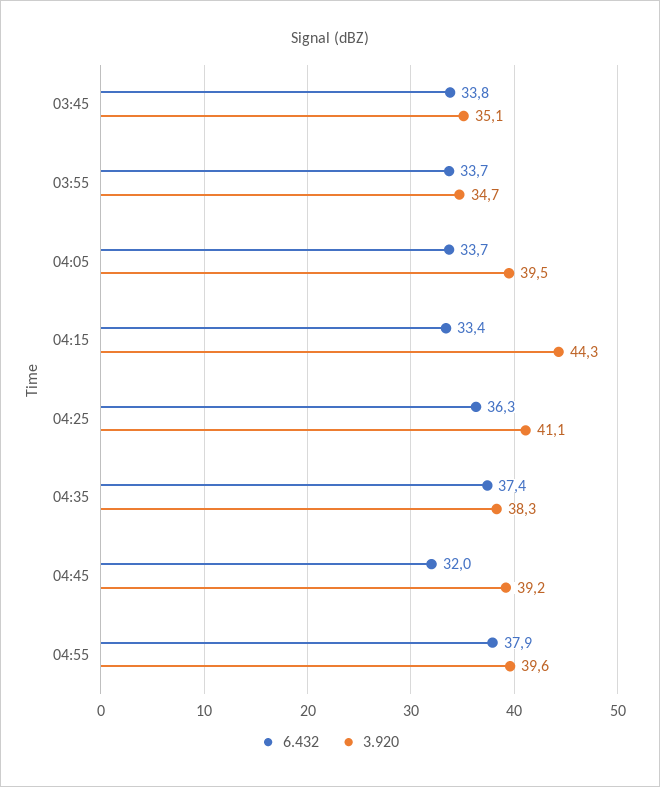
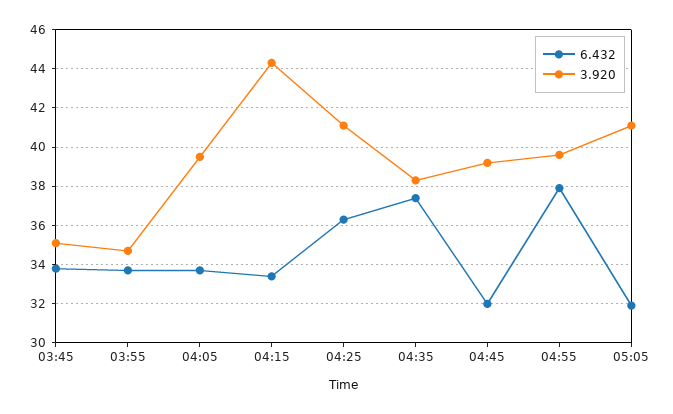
6.432, 05:05: none -> 32
3.920, 05:05: none -> 41

